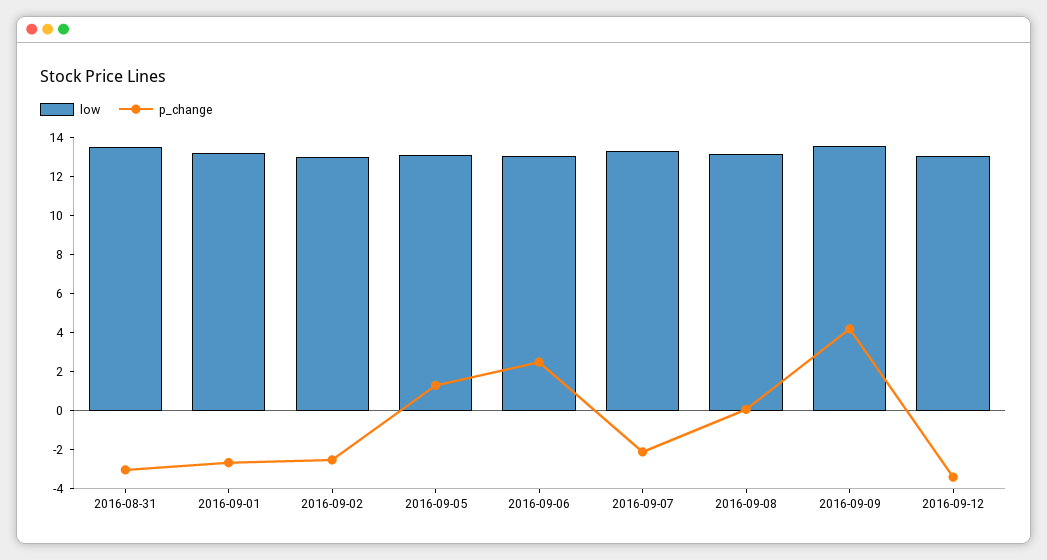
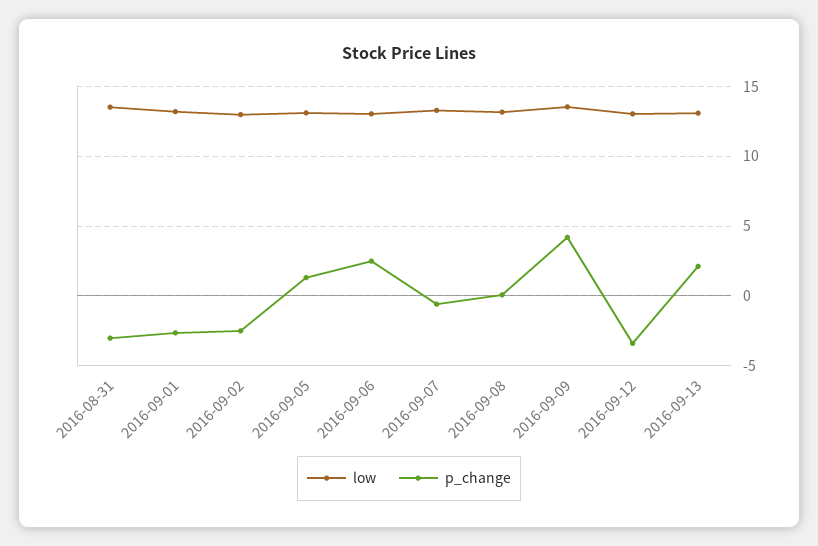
p_change, 2016-09-07: -2 -> -0.5
low, 2016-09-13: none -> 13
p_change, 2016-09-13: none -> 2

